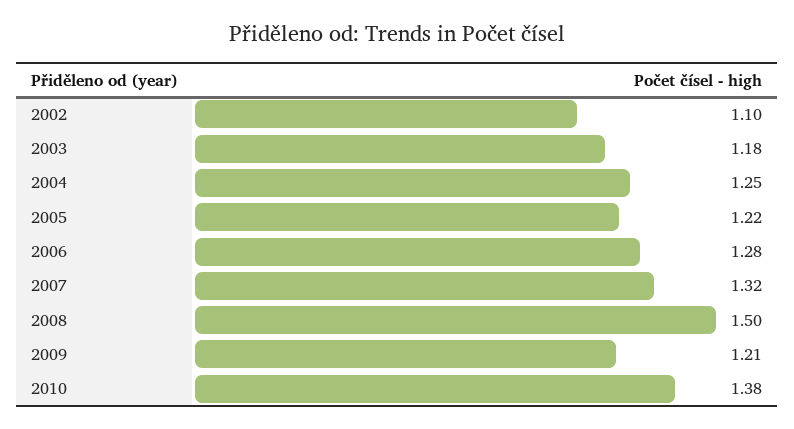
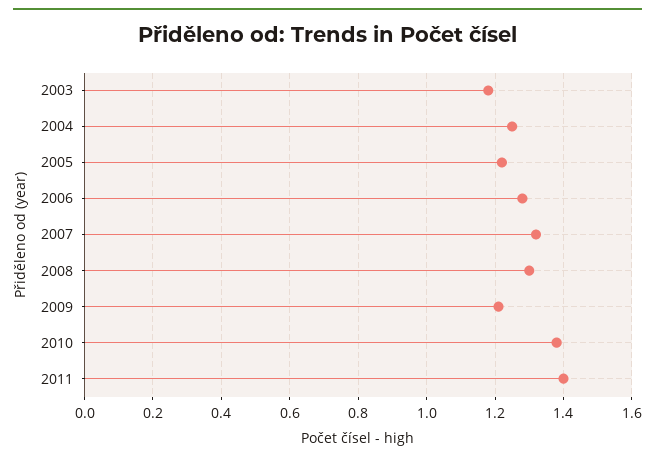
2002: 1.1 -> none
2008: 1.5 -> 1.3
2011: none -> 1.4

